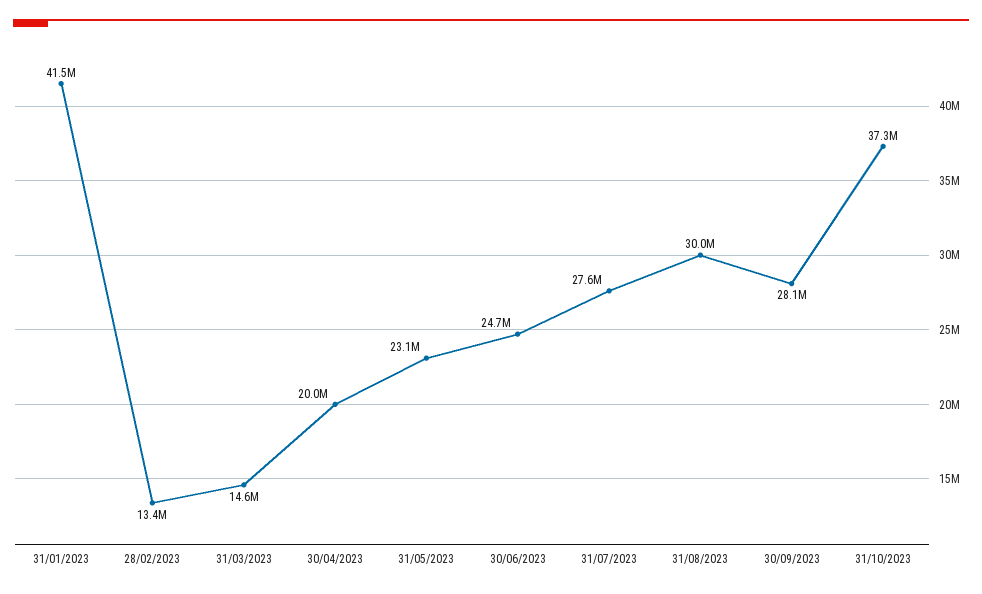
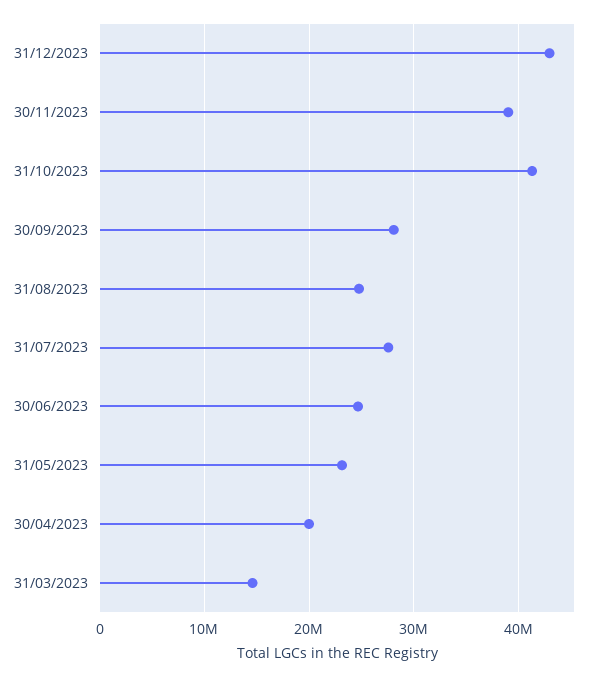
31/01/2023: 41500000 -> none
28/02/2023: 13400000 -> none
31/08/2023: 30000000 -> 25000000
31/10/2023: 37300000 -> 41000000
31/12/2023: none -> 43000000
30/11/2023: none -> 39000000

